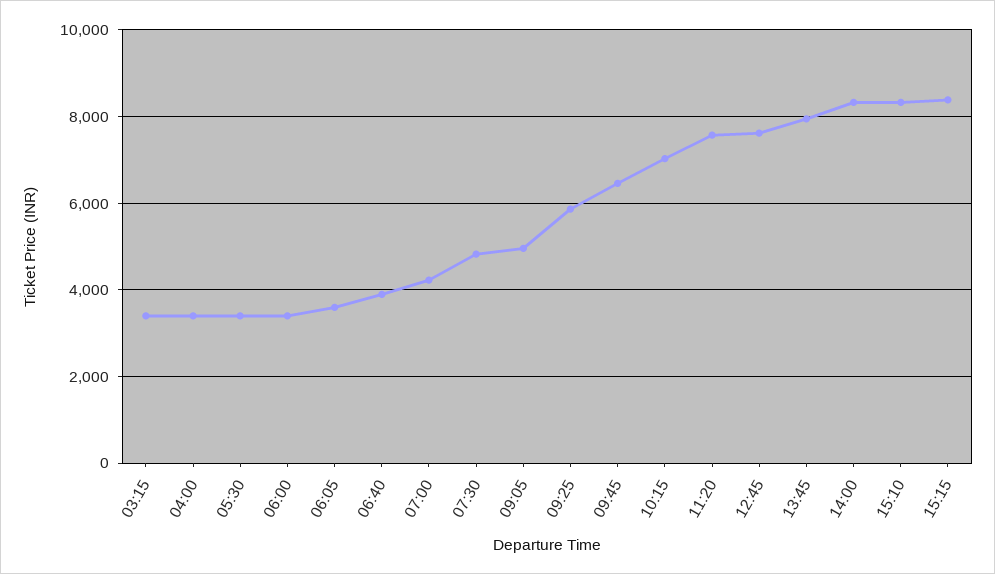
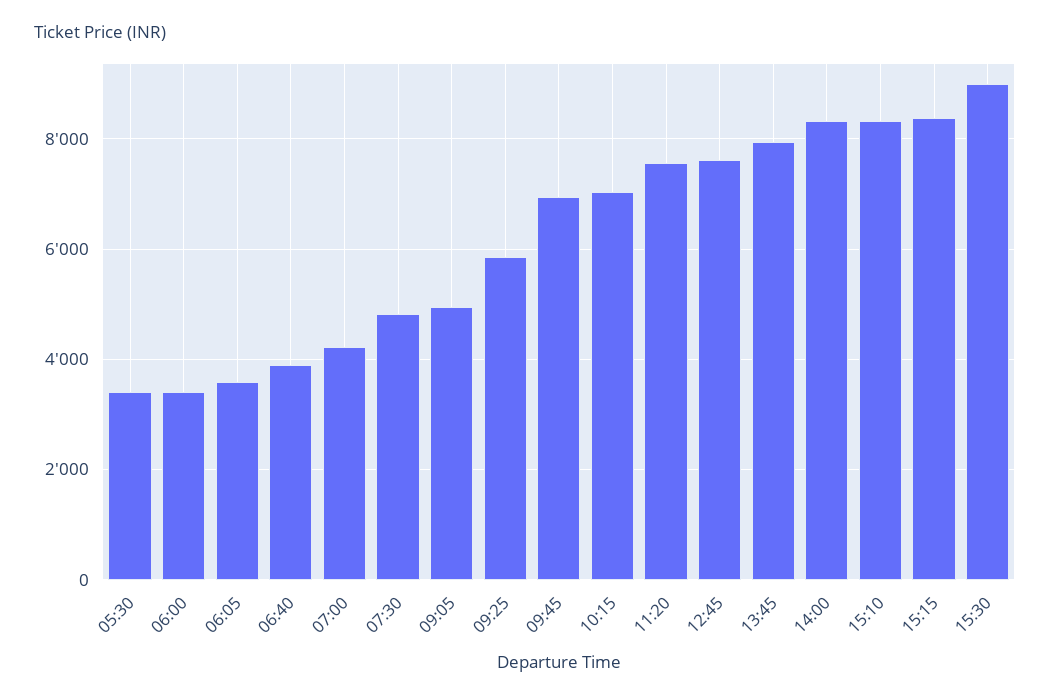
03:15: 3400 -> none
04:00: 3400 -> none
09:45: 6400 -> 7000
15:30: none -> 9000

